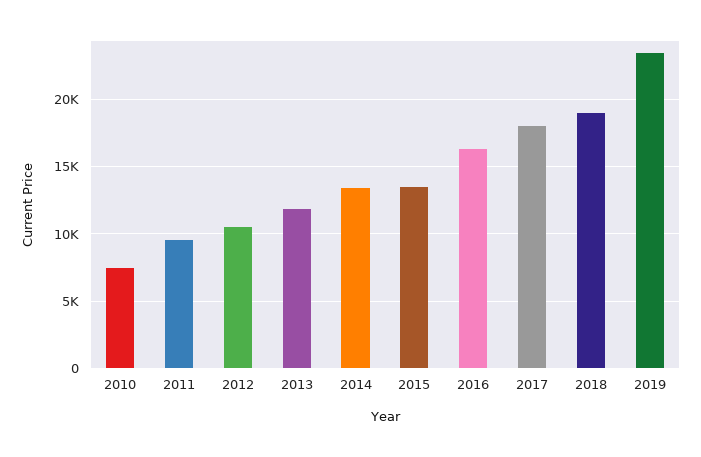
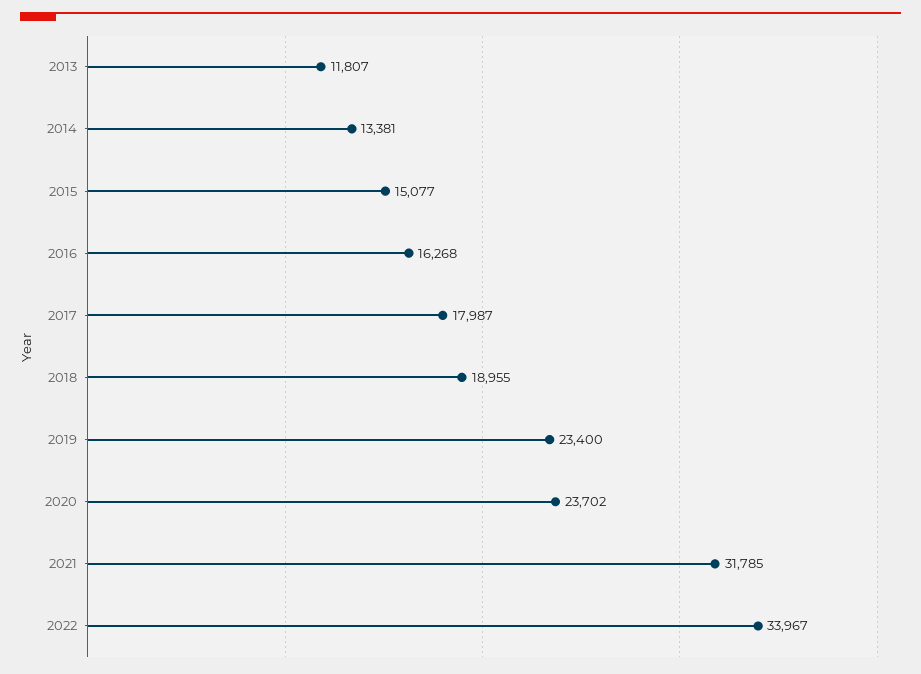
2010: 7500 -> none
2011: 9500 -> none
2012: 10500 -> none
2015: 13500 -> 15077
2020: none -> 23702
2021: none -> 31785
2022: none -> 33967

